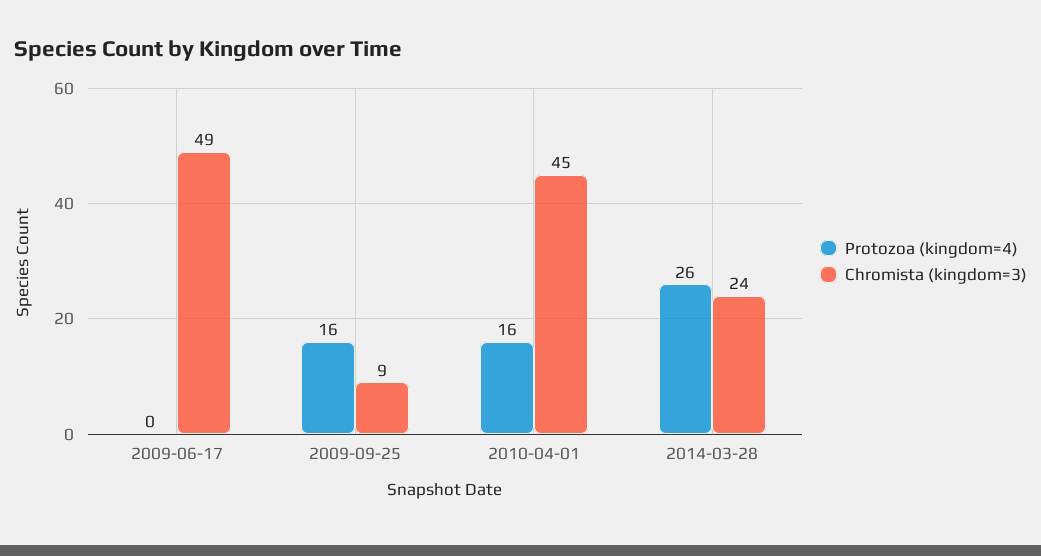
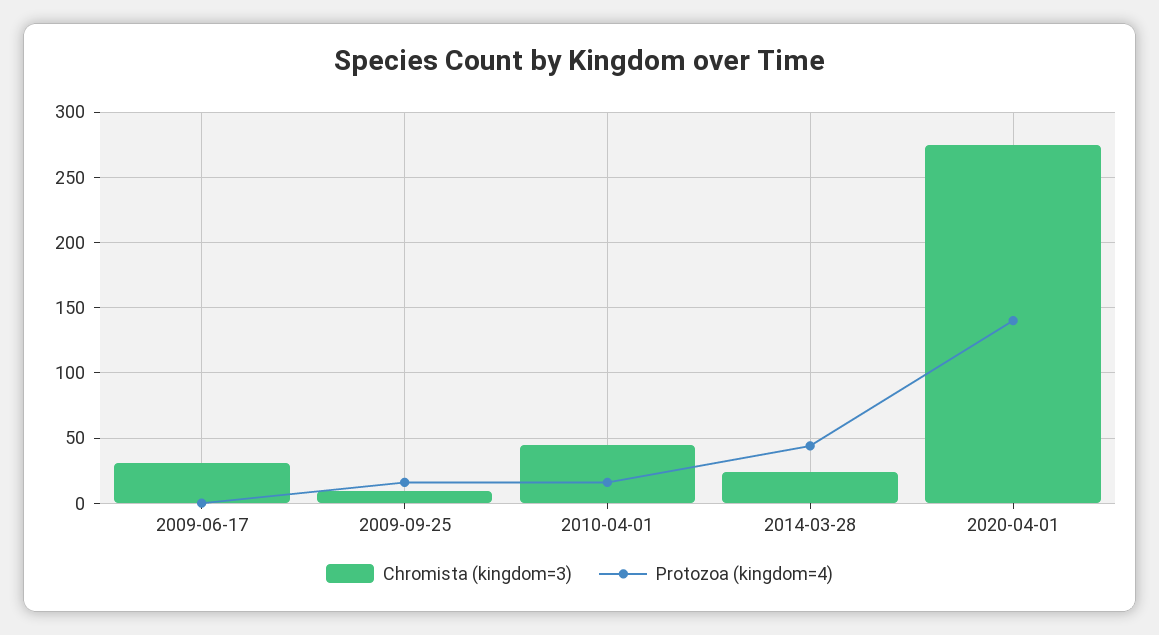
Chromista (kingdom=3), 2009-06-17: 49 -> 30
Protozoa (kingdom=4), 2014-03-28: 26 -> 45
Chromista (kingdom=3), 2020-04-01: none -> 275
Protozoa (kingdom=4), 2020-04-01: none -> 140

